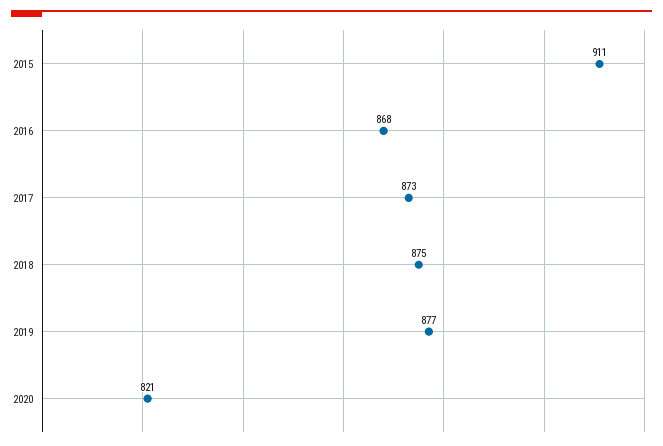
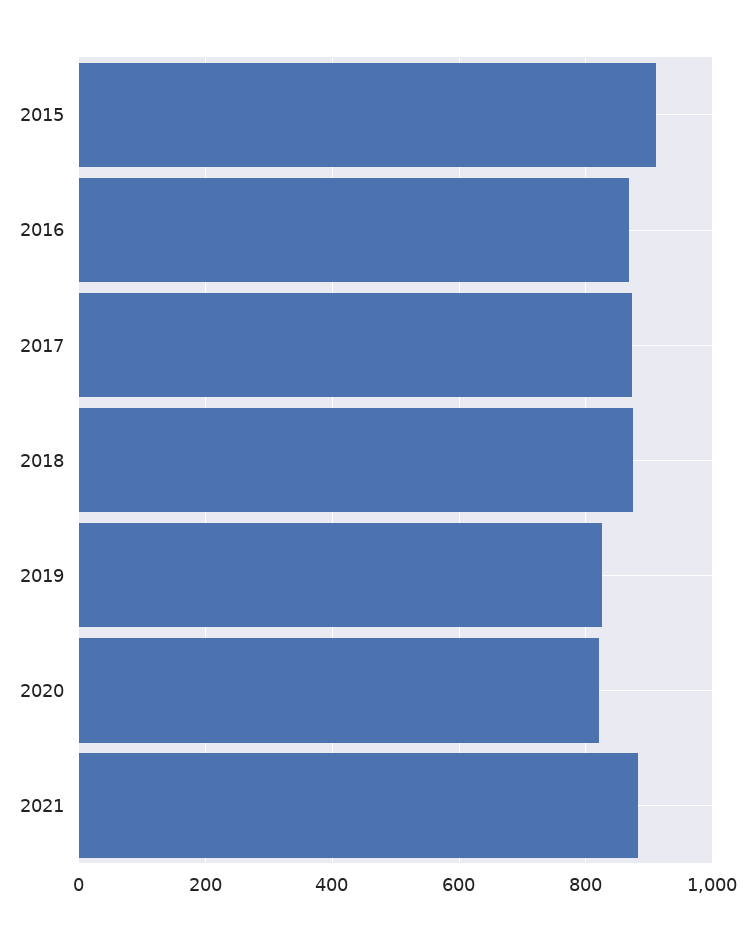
2019: 877 -> 820
2021: none -> 880

